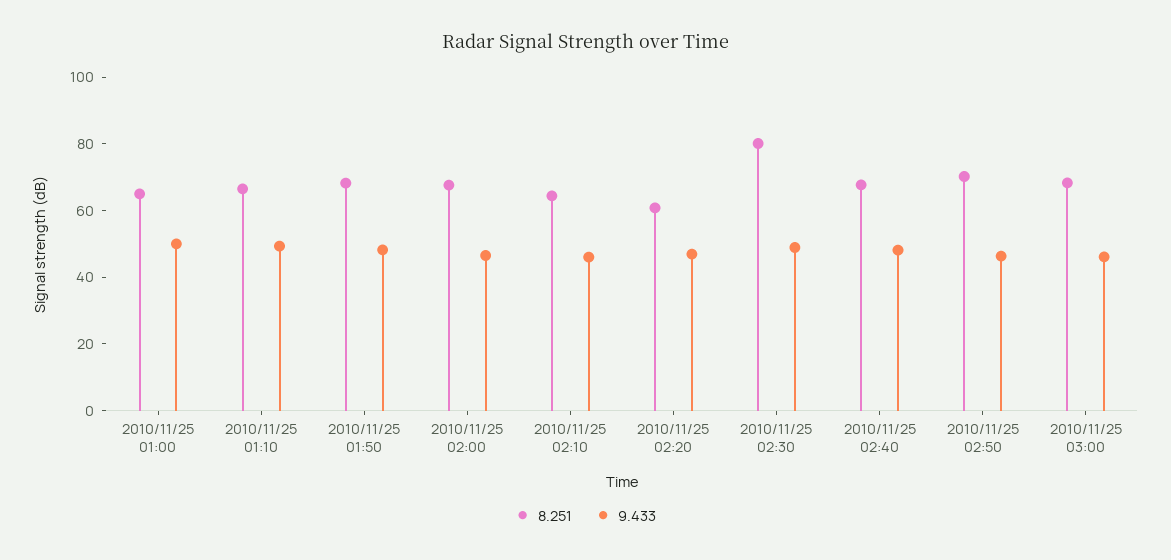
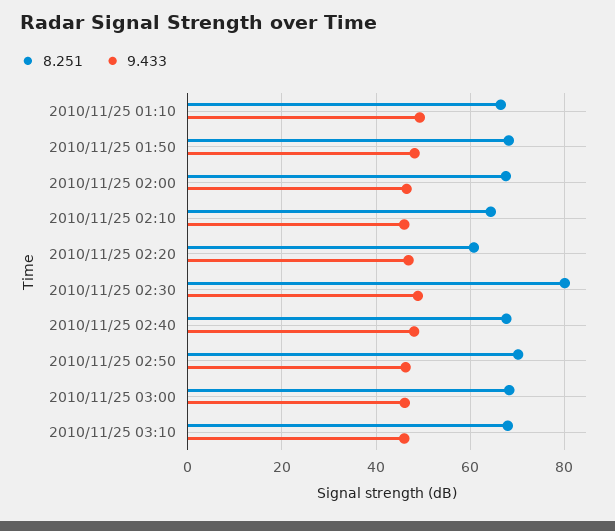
8.251, 2010/11/25 01:00: 65 -> none
9.433, 2010/11/25 01:00: 50 -> none
8.251, 2010/11/25 03:10: none -> 68
9.433, 2010/11/25 03:10: none -> 46

